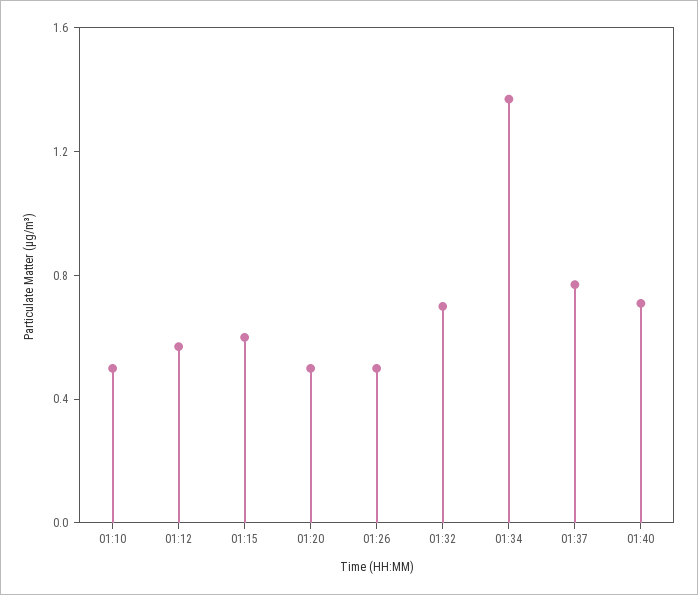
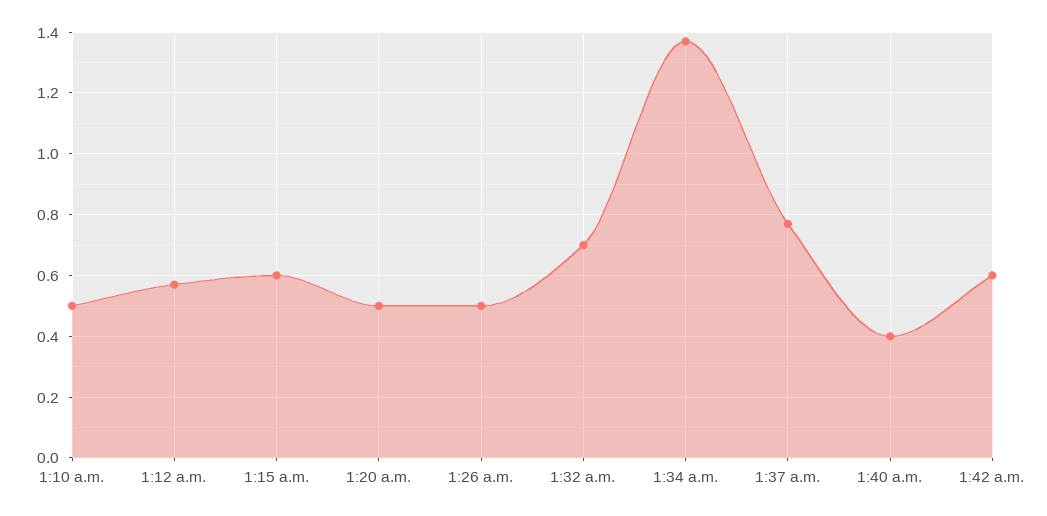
01:40: 0.7 -> 0.4
1:42 a.m.: none -> 0.6

